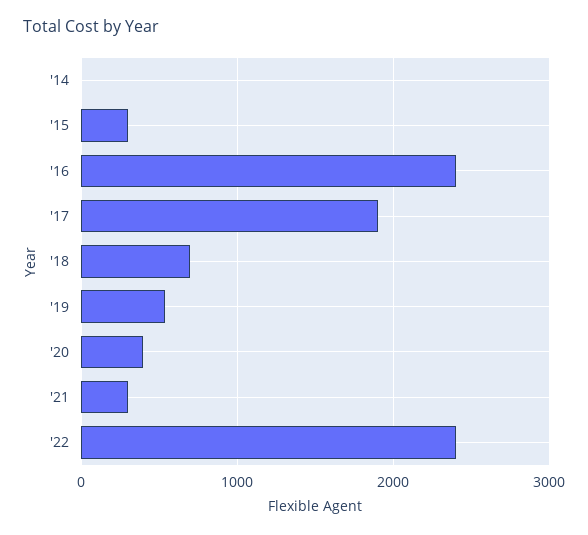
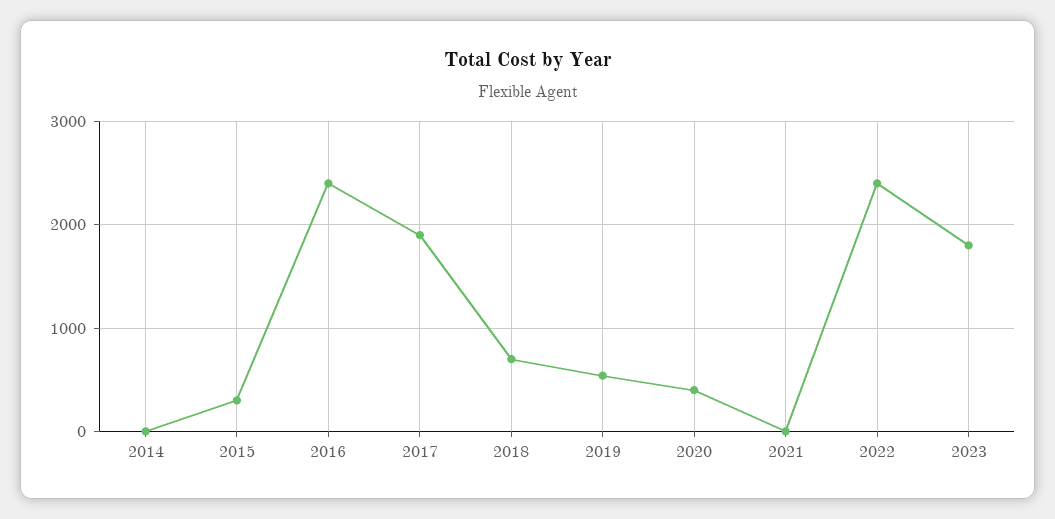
'21: 300 -> 0
2023: none -> 1800

